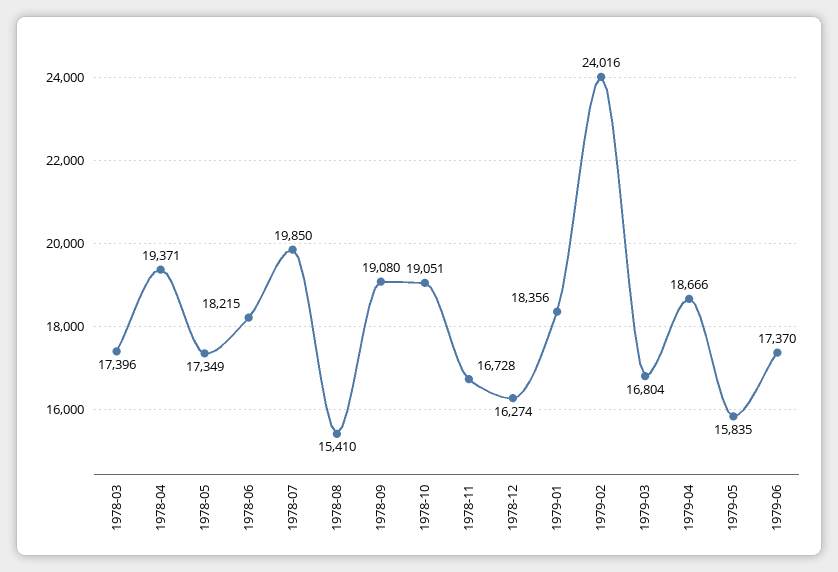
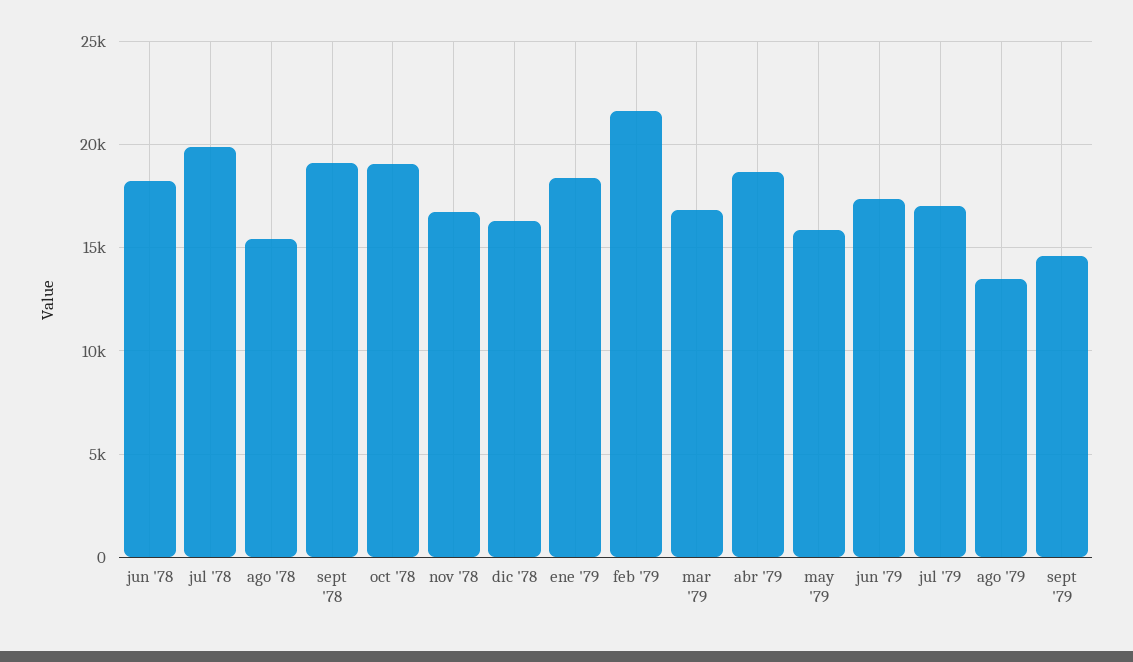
1978-03: 17396 -> none
1978-04: 19371 -> none
1978-05: 17349 -> none
1979-02: 24016 -> 21500
jul '79: none -> 17000
ago '79: none -> 13500
sept '79: none -> 14500

